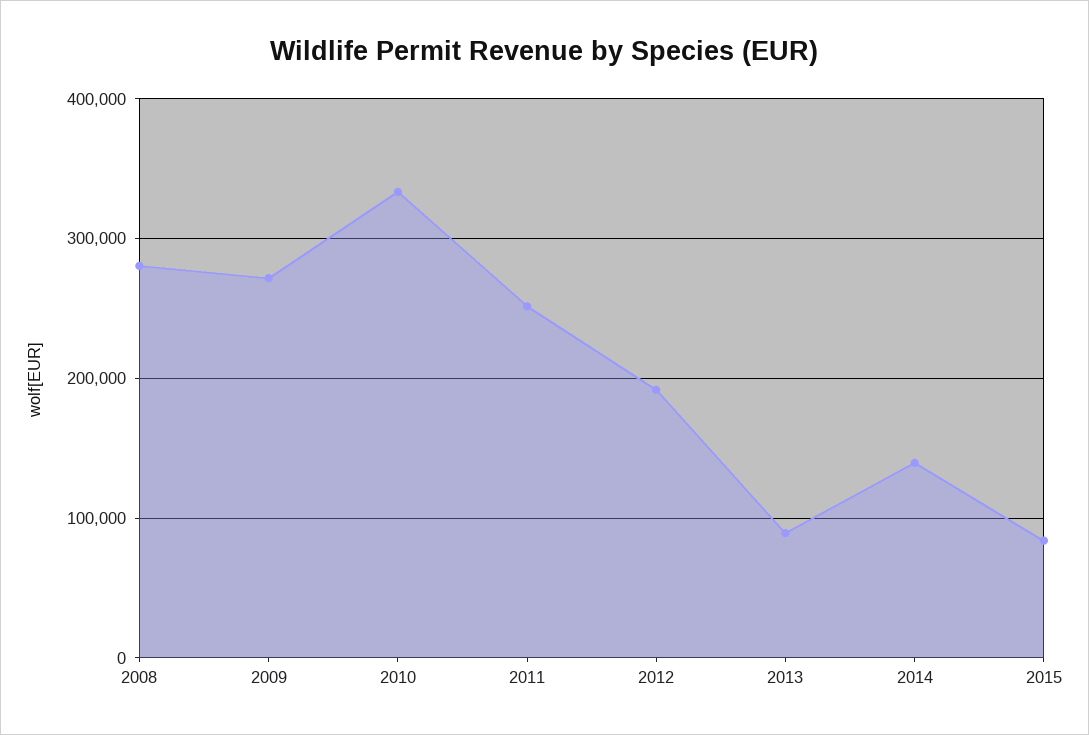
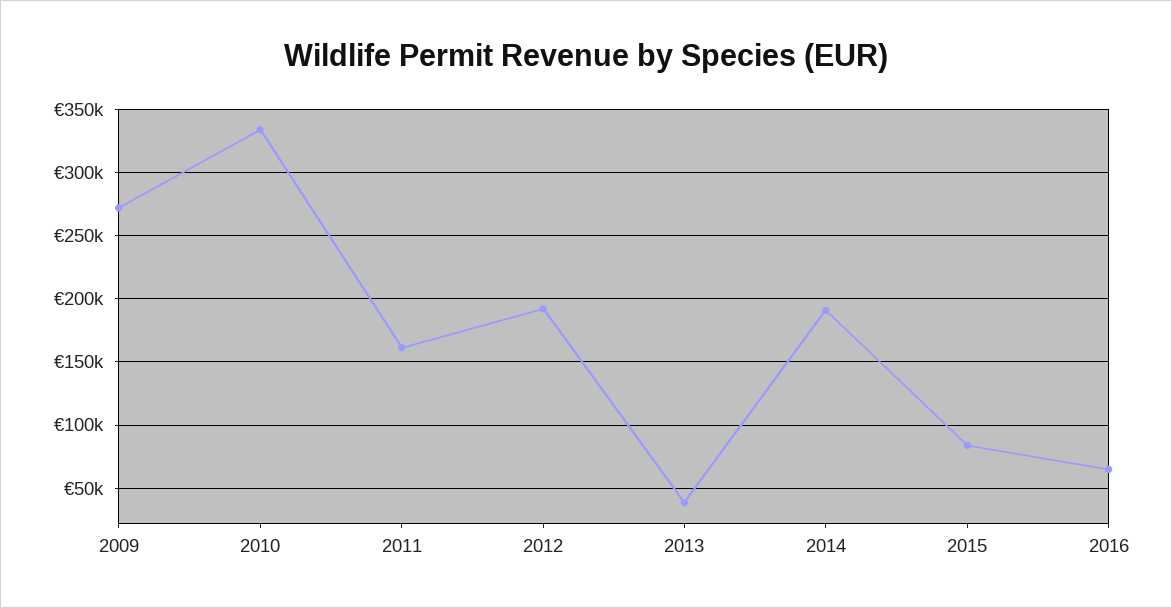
2008: 280000 -> none
2011: 250000 -> 160000
2013: 90000 -> 40000
2014: 140000 -> 190000
2016: none -> 65000

